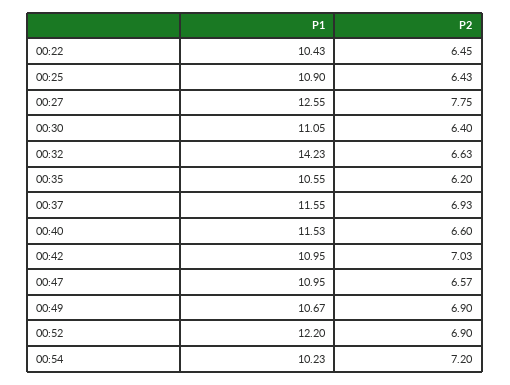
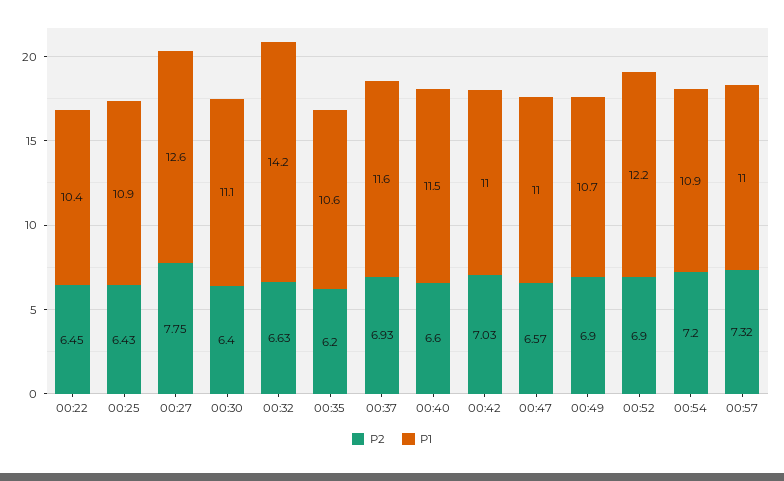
P1, 00:54: 10.23 -> 10.9
P2, 00:57: none -> 7.32
P1, 00:57: none -> 11

